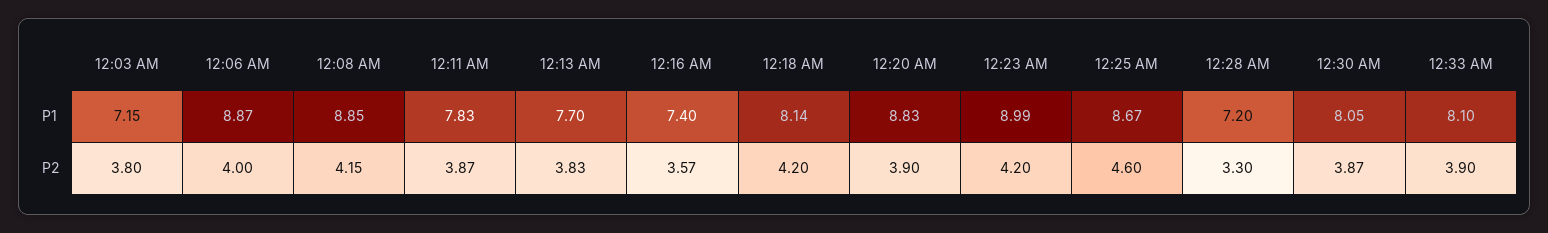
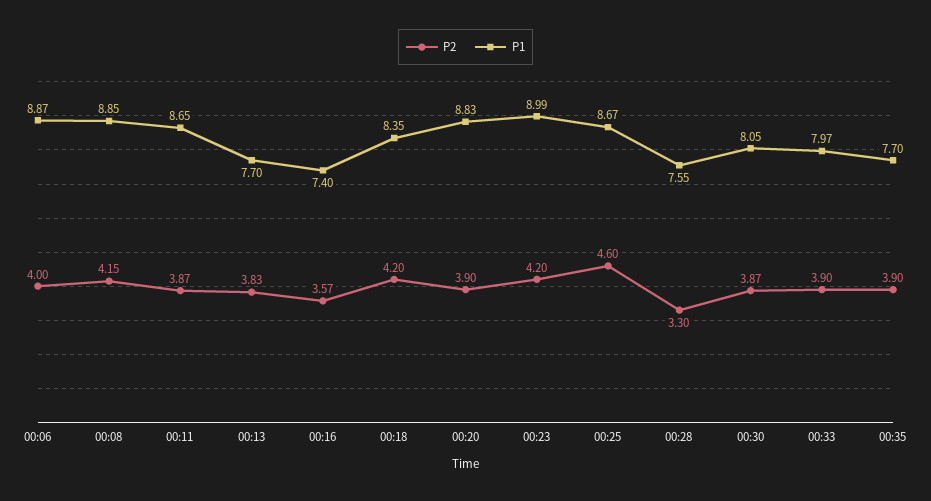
P1, 12:03 AM: 7.15 -> none
P1, 12:11 AM: 7.83 -> 8.65
P1, 12:18 AM: 8.14 -> 8.35
P1, 12:28 AM: 7.2 -> 7.55
P1, 12:33 AM: 8.1 -> 7.97
P2, 12:03 AM: 3.8 -> none
P2, 00:35: none -> 3.9
P1, 00:35: none -> 7.7

